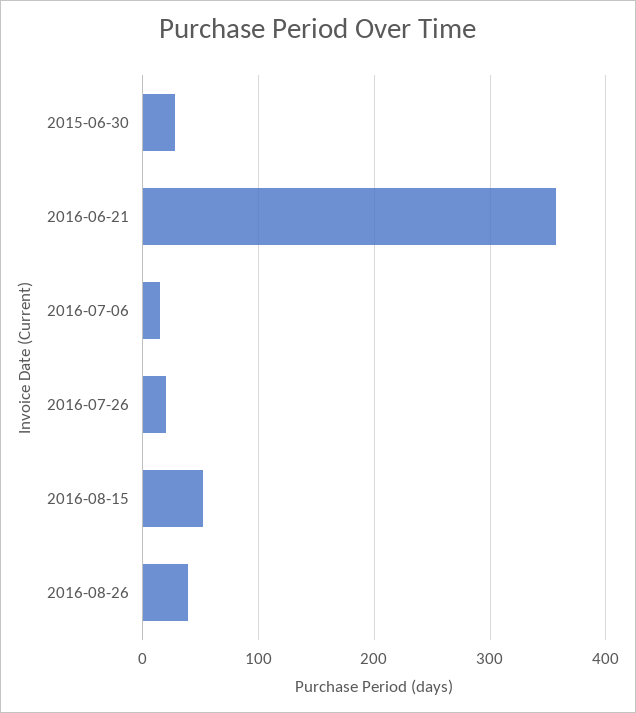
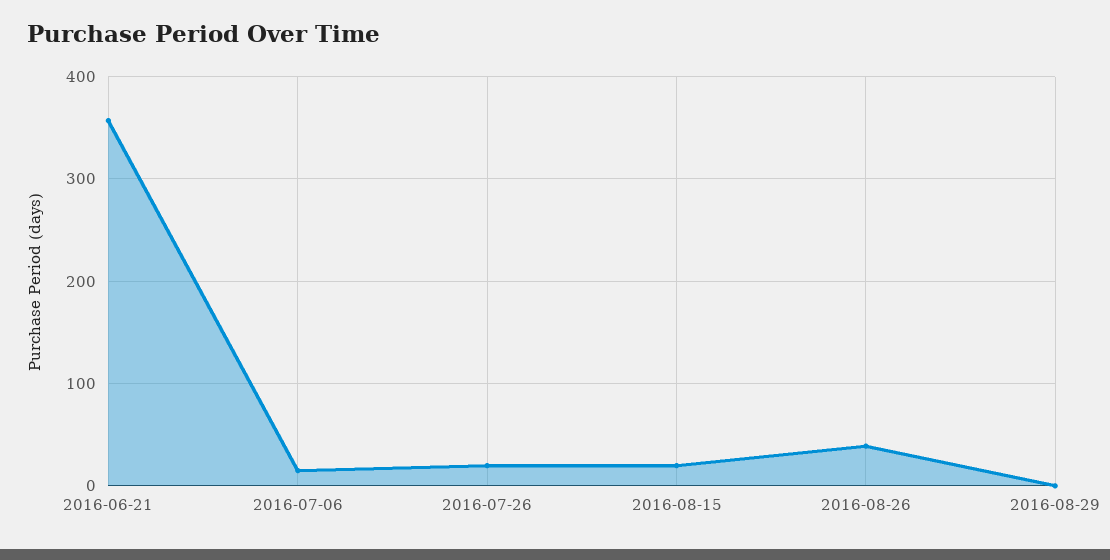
2015-06-30: 30 -> none
2016-08-15: 50 -> 20
2016-08-29: none -> 0

